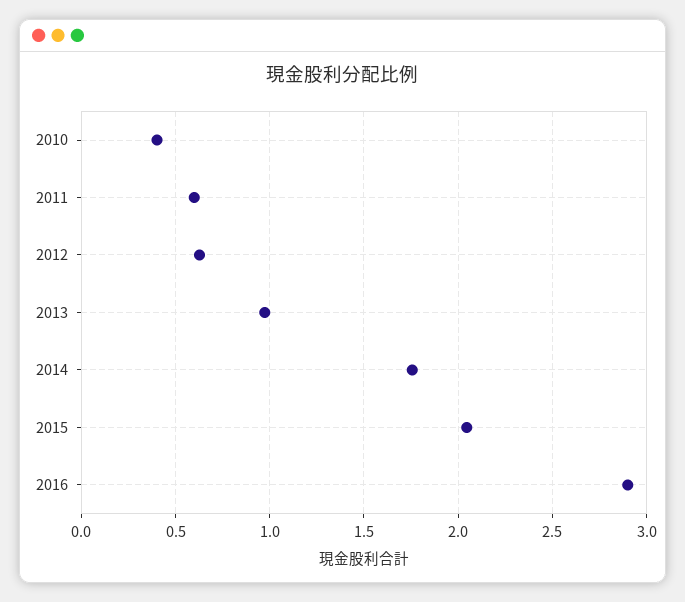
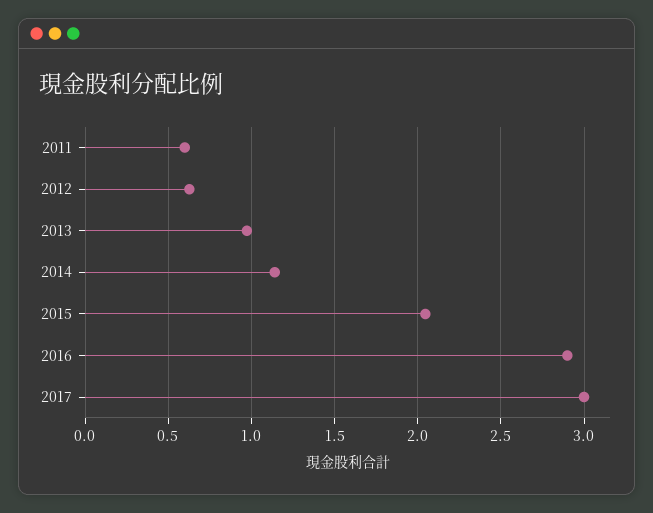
2010: 0.4 -> none
2014: 1.75 -> 1.15
2017: none -> 3

